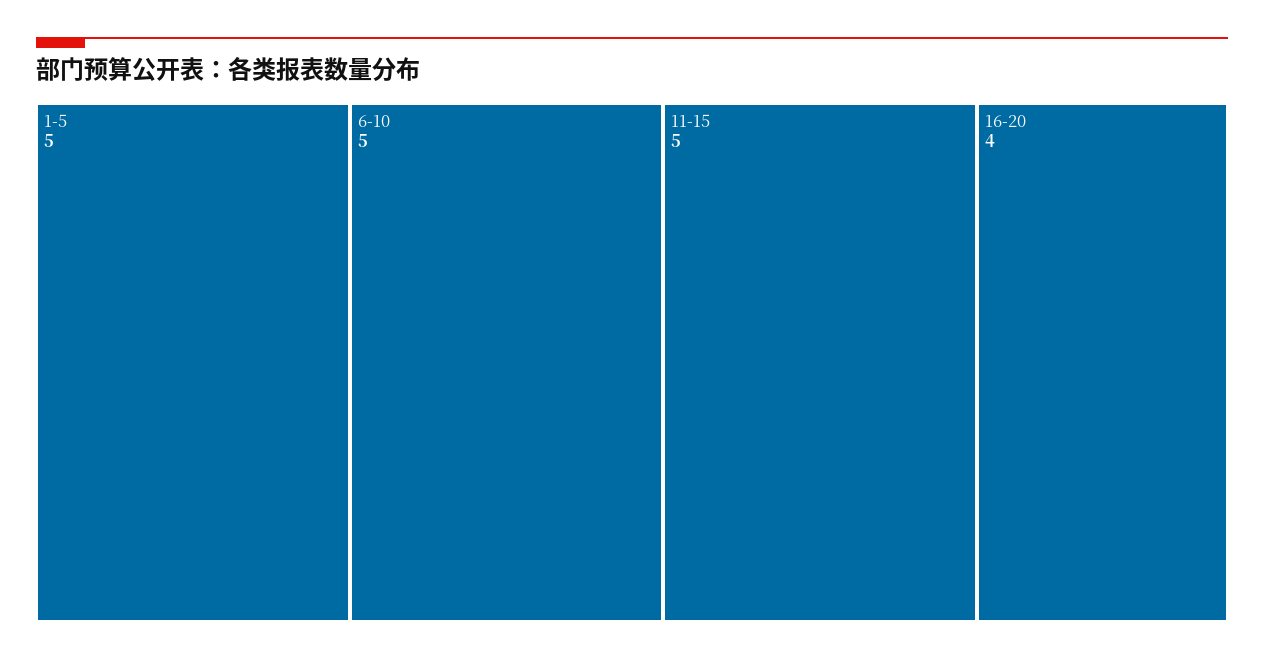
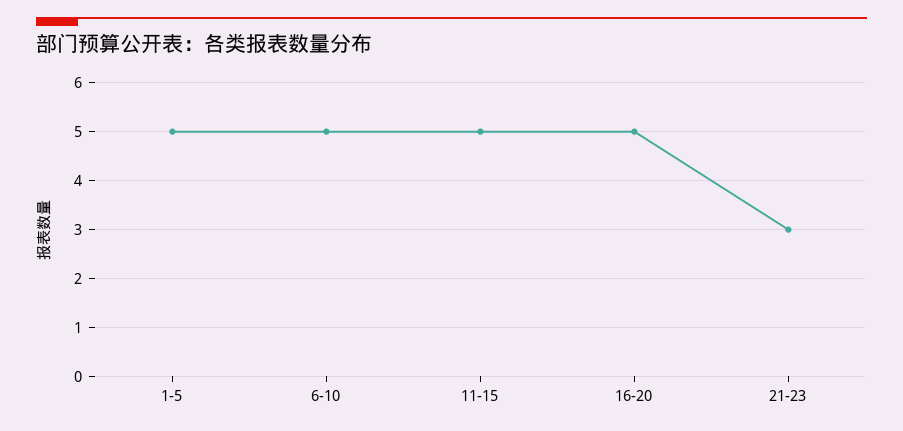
16-20: 4 -> 5
21-23: none -> 3

